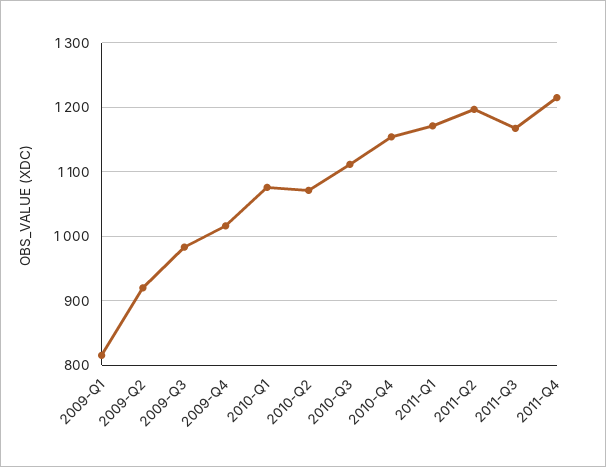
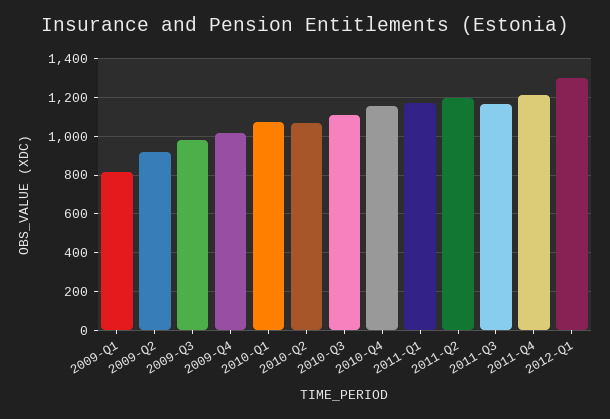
2012-Q1: none -> 1300

